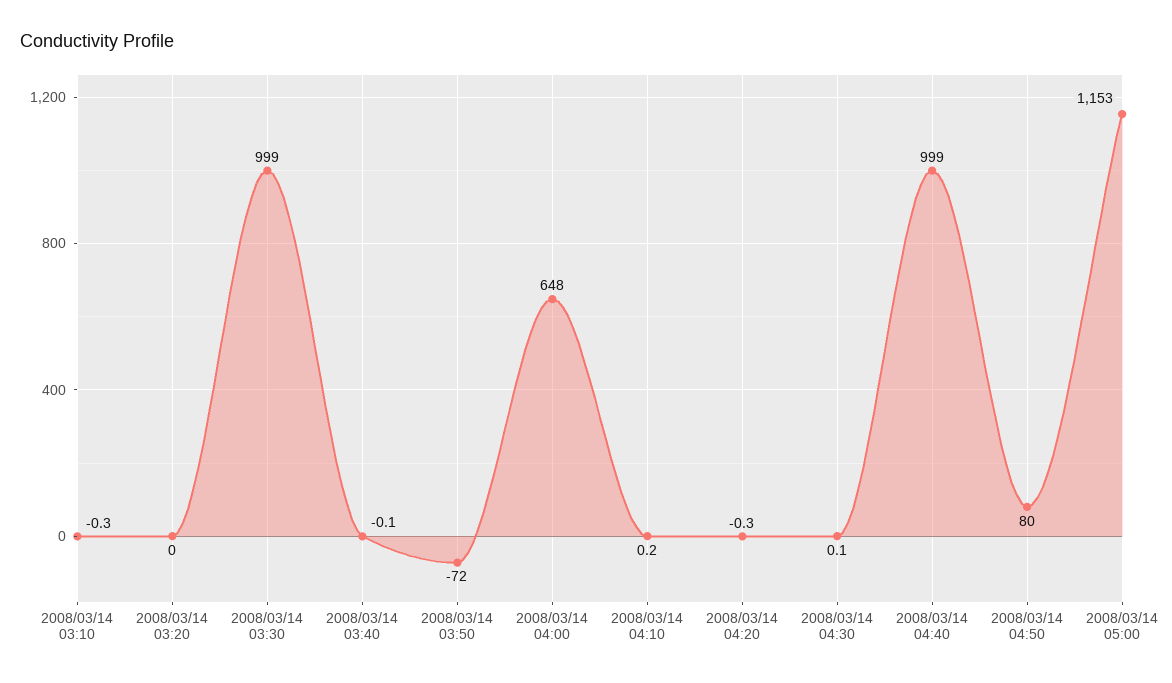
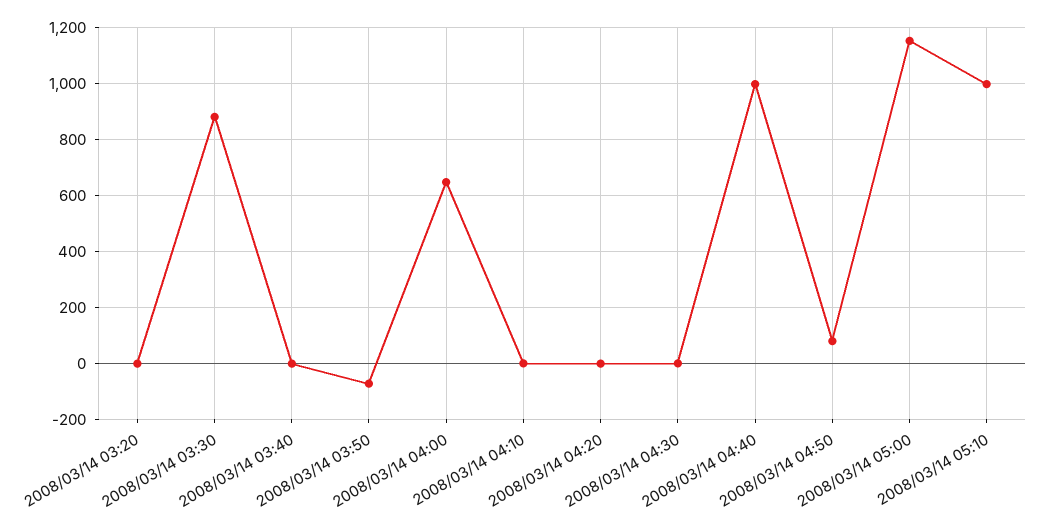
2008/03/14 03:10: -0.3 -> none
2008/03/14 03:30: 999 -> 875
2008/03/14 05:10: none -> 1000

